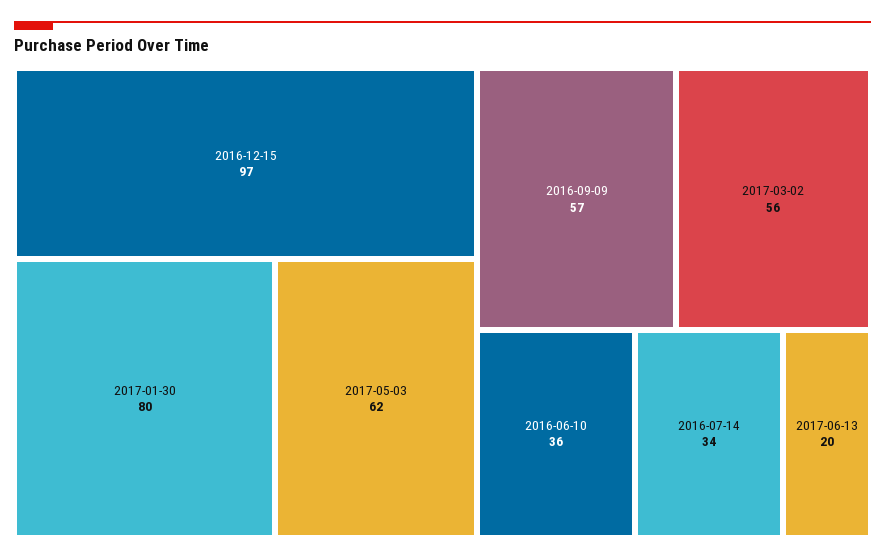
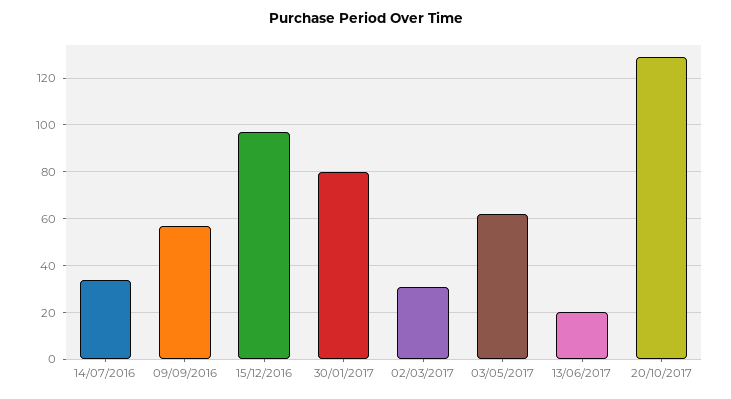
2017-03-02: 56 -> 30
2016-06-10: 36 -> none
20/10/2017: none -> 130

